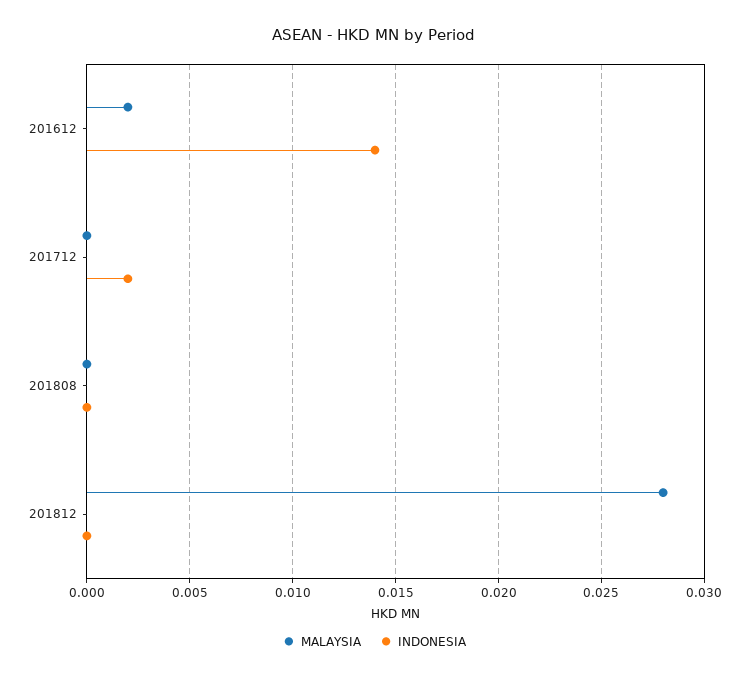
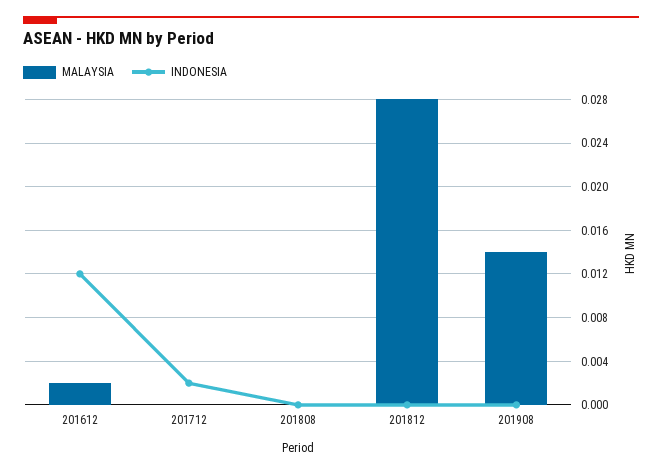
INDONESIA, 201612: 0.014 -> 0.012
MALAYSIA, 201908: none -> 0.014
INDONESIA, 201908: none -> 0

